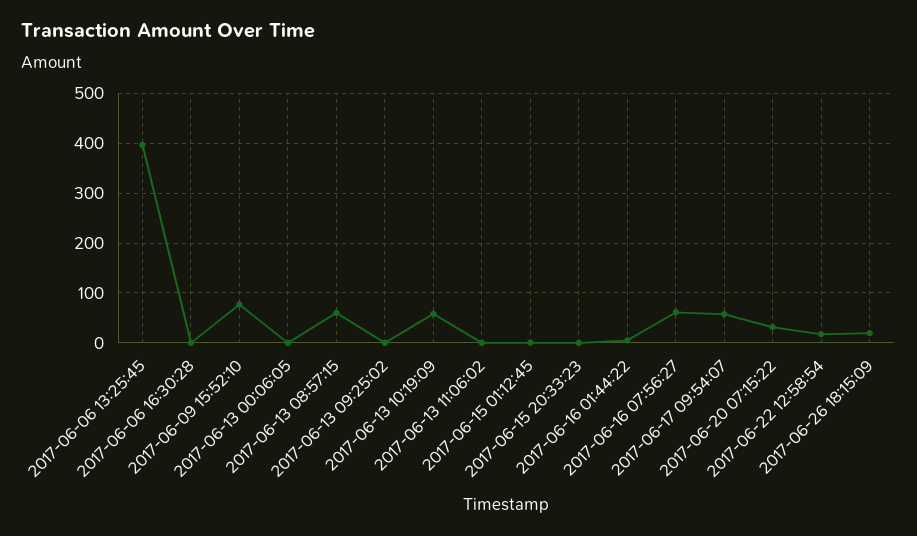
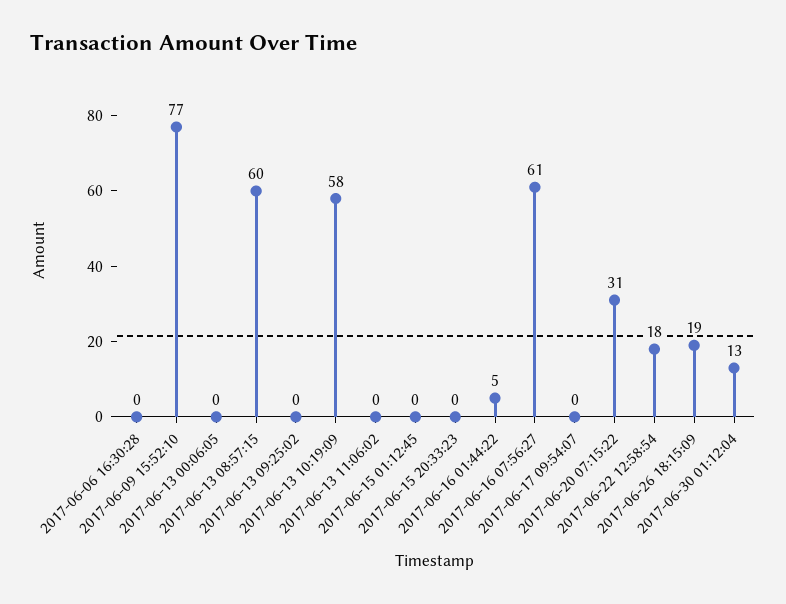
2017-06-06 13:25:45: 400 -> none
2017-06-17 09:54:07: 60 -> 0
2017-06-30 01:12:04: none -> 13

